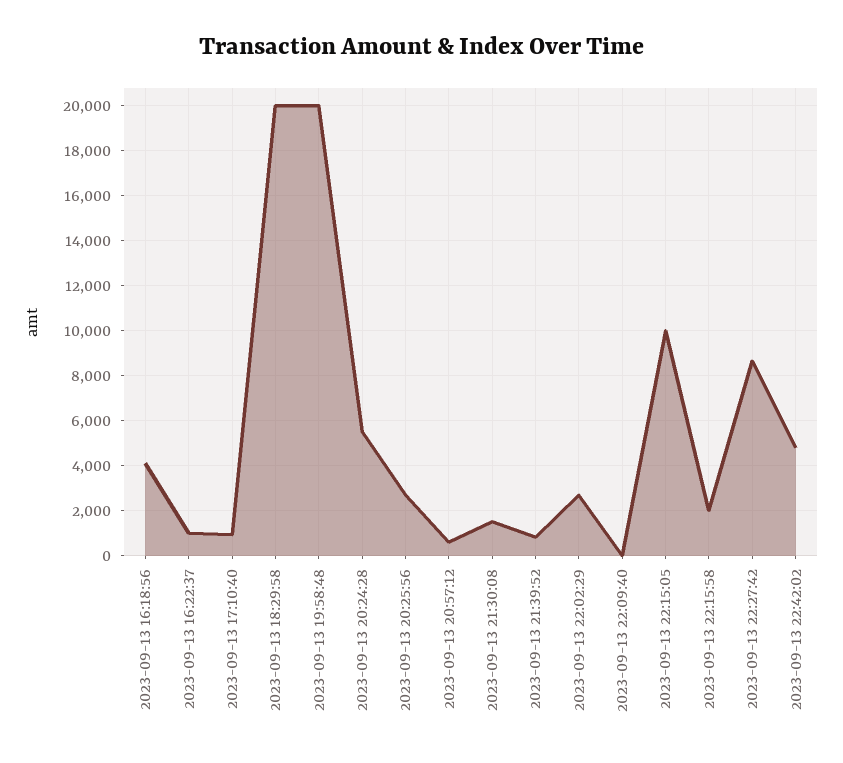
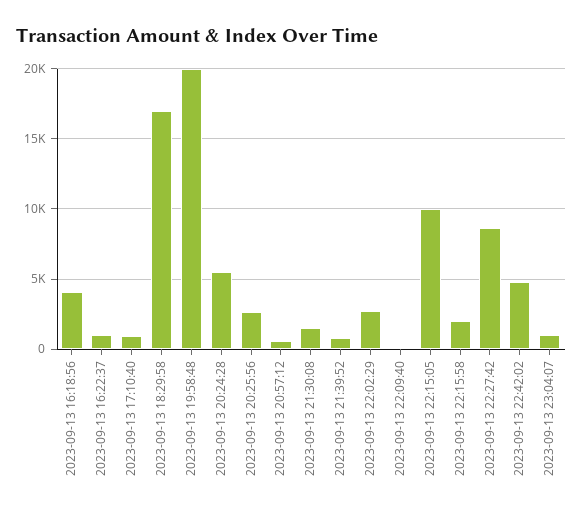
2023-09-13 18:29:58: 20000 -> 17000
2023-09-13 23:04:07: none -> 1000

